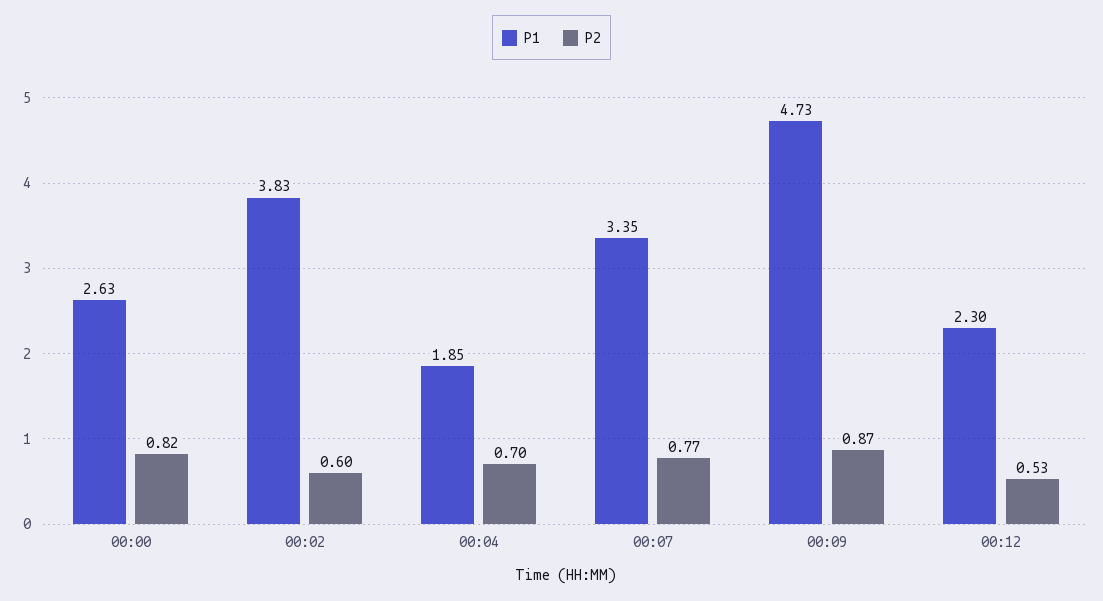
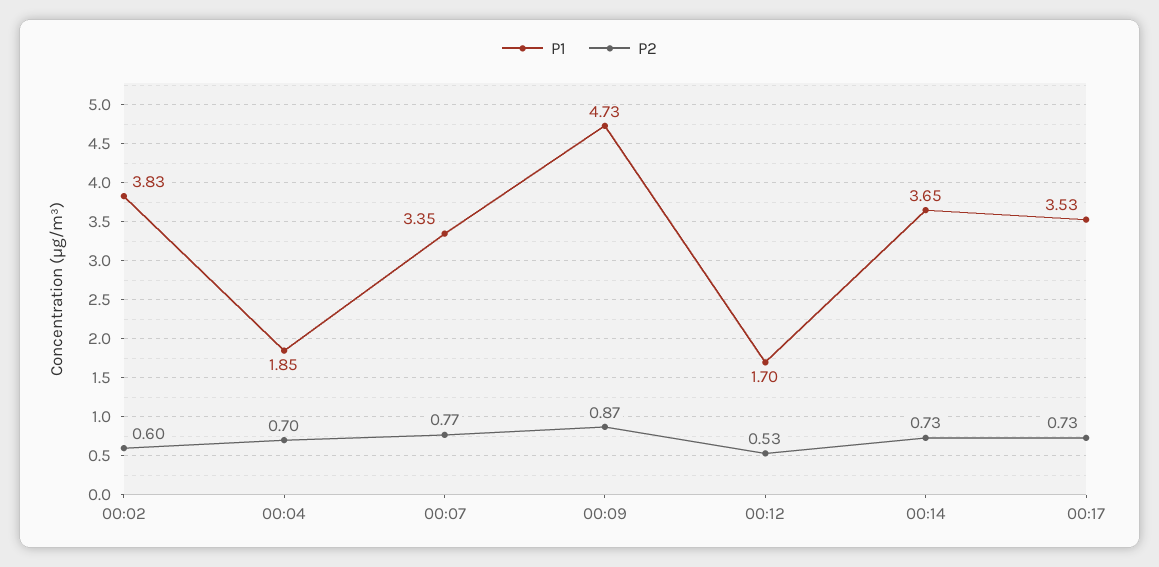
P1, 00:00: 2.63 -> none
P2, 00:00: 0.82 -> none
P1, 00:12: 2.3 -> 1.7
P1, 00:14: none -> 3.65
P2, 00:14: none -> 0.73
P1, 00:17: none -> 3.53
P2, 00:17: none -> 0.73

